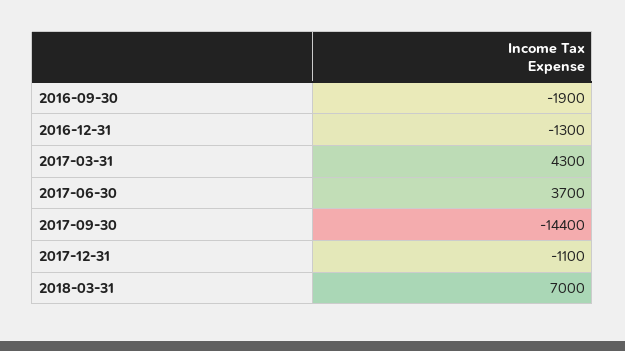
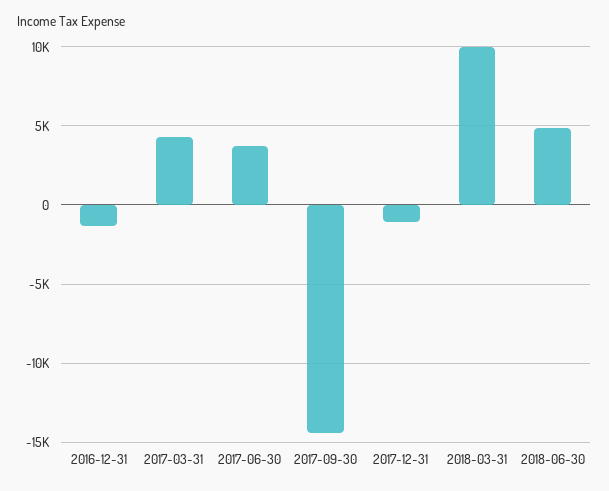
2016-09-30: -1900 -> none
2018-03-31: 7000 -> 10000
2018-06-30: none -> 5000

